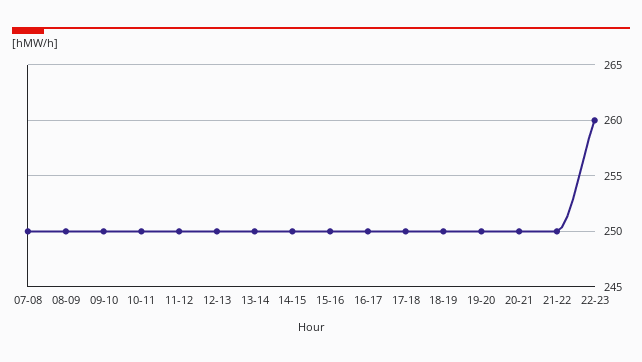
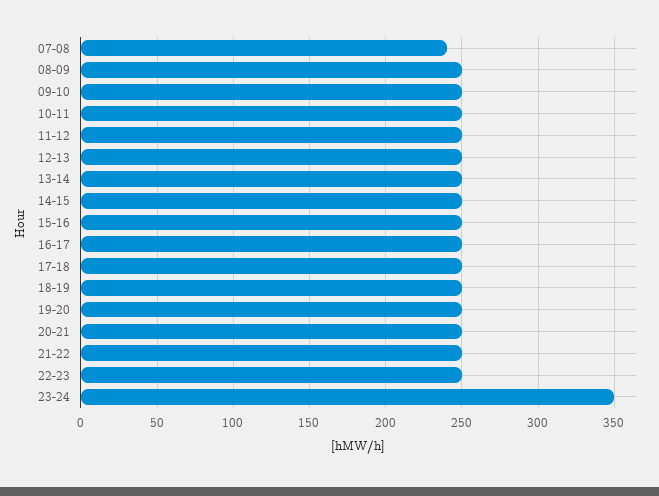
07-08: 250 -> 240
22-23: 260 -> 250
23-24: none -> 350

